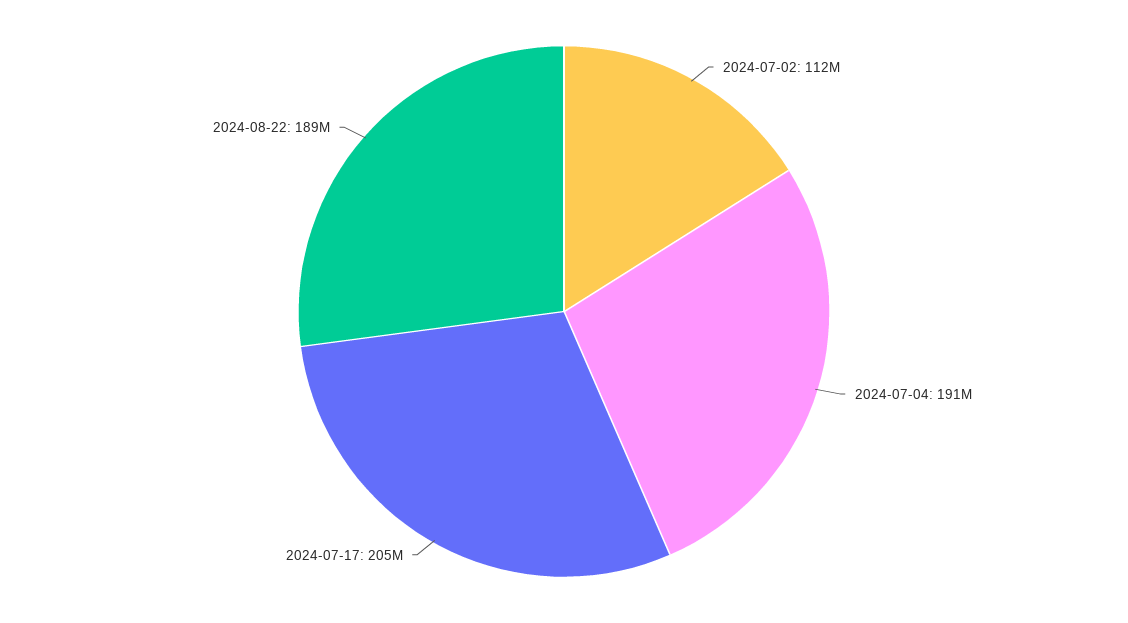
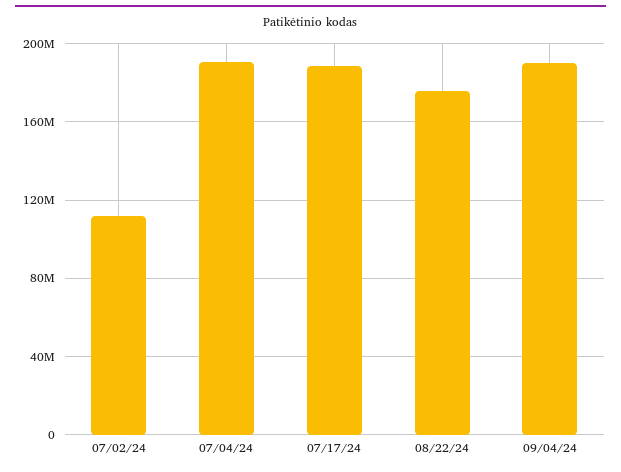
2024-07-17: 205000000 -> 190000000
2024-08-22: 189000000 -> 175000000
09/04/24: none -> 190000000

